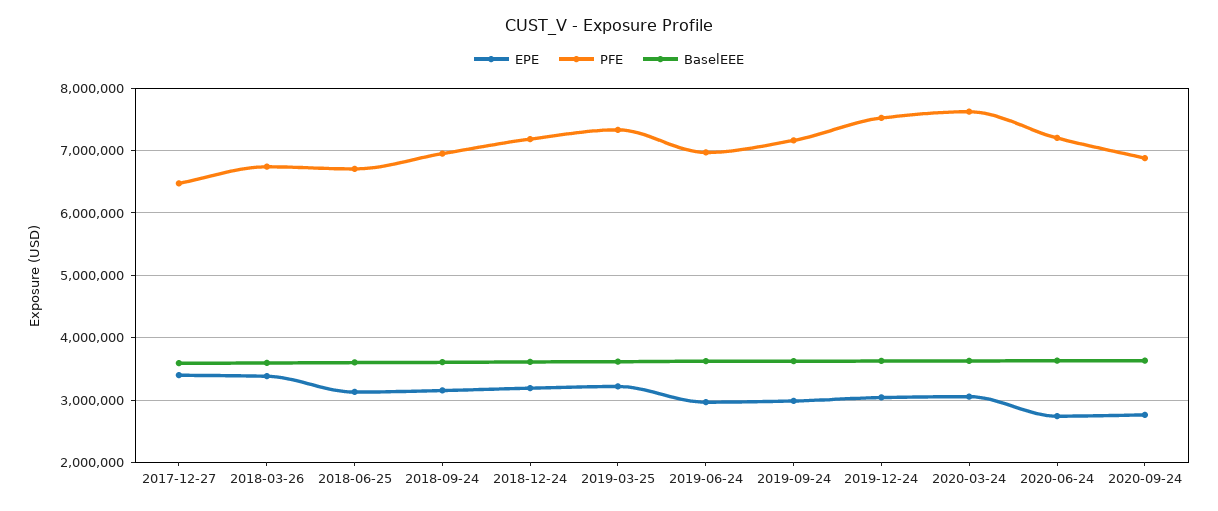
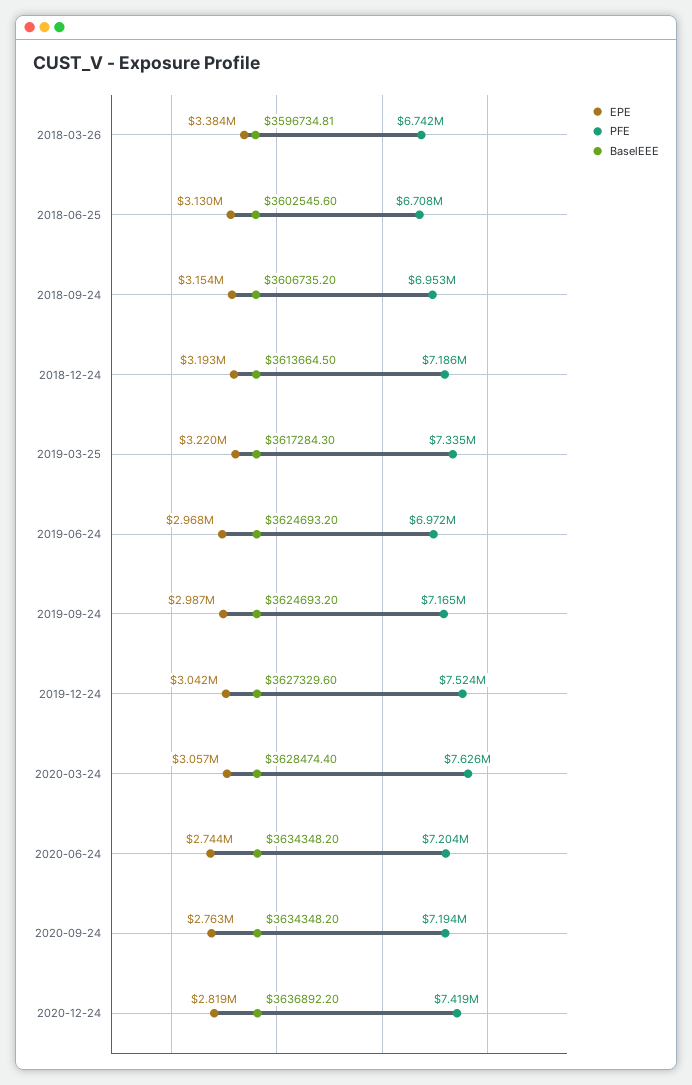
EPE, 2017-12-27: 3400000 -> none
PFE, 2017-12-27: 6500000 -> none
BaselEEE, 2017-12-27: 3600000 -> none
PFE, 2020-09-24: 6900000 -> 7194000
EPE, 2020-12-24: none -> 2819000
PFE, 2020-12-24: none -> 7419000
BaselEEE, 2020-12-24: none -> 3636892.2

